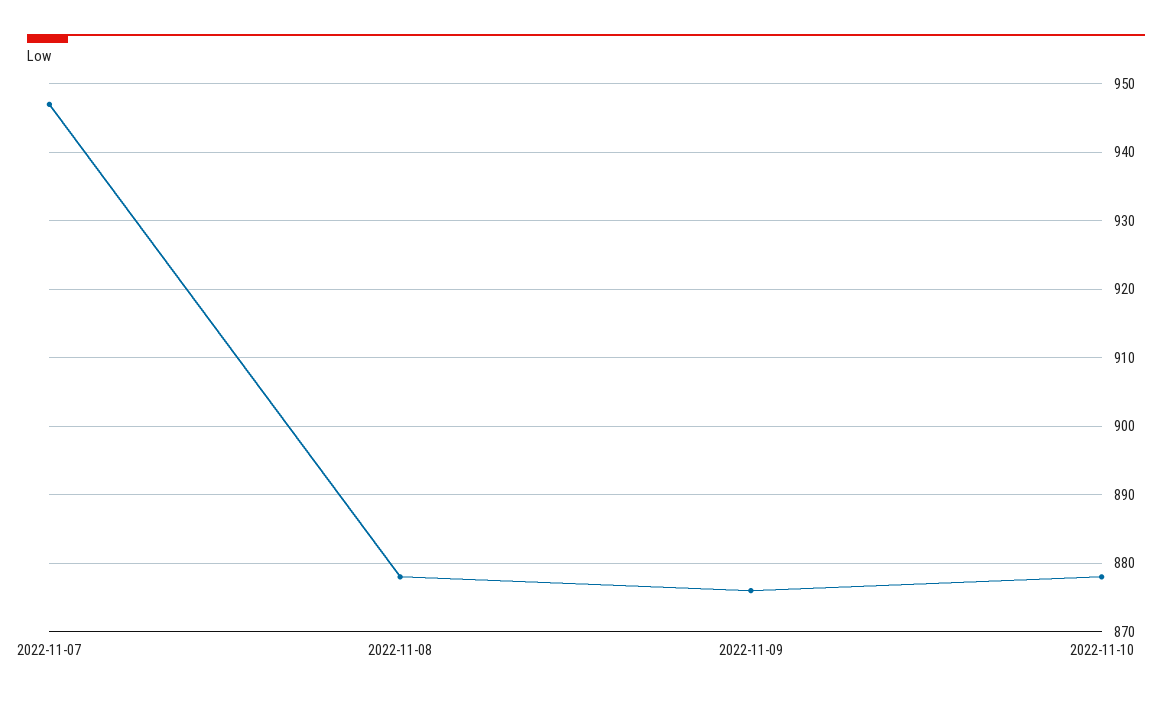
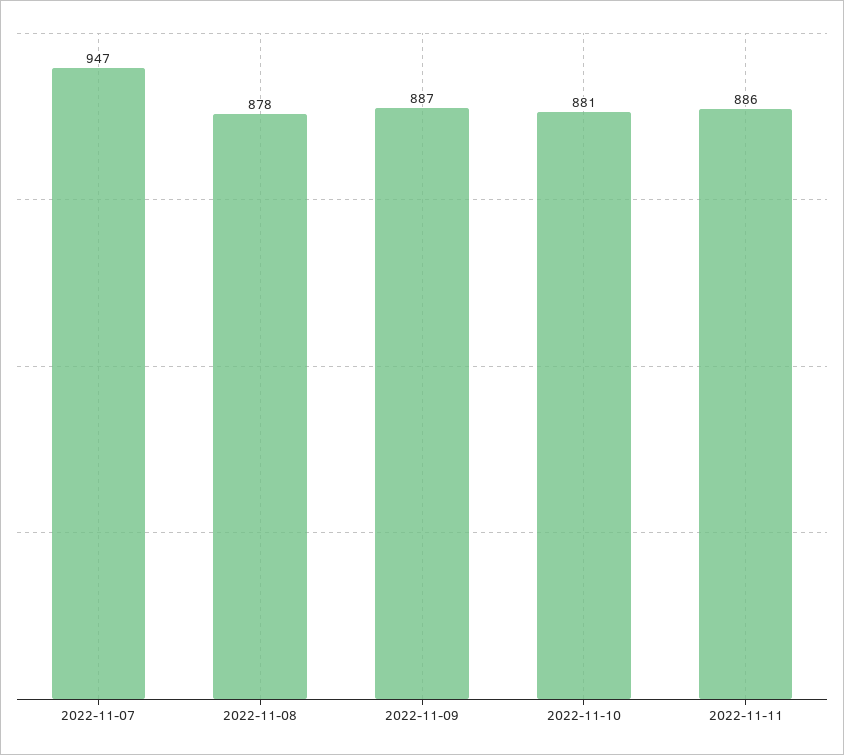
2022-11-09: 876 -> 887
2022-11-10: 878 -> 881
2022-11-11: none -> 886

